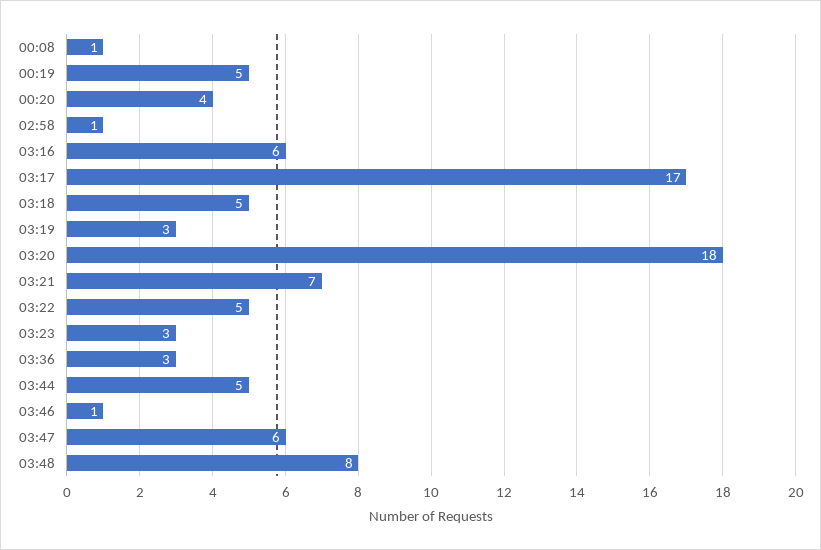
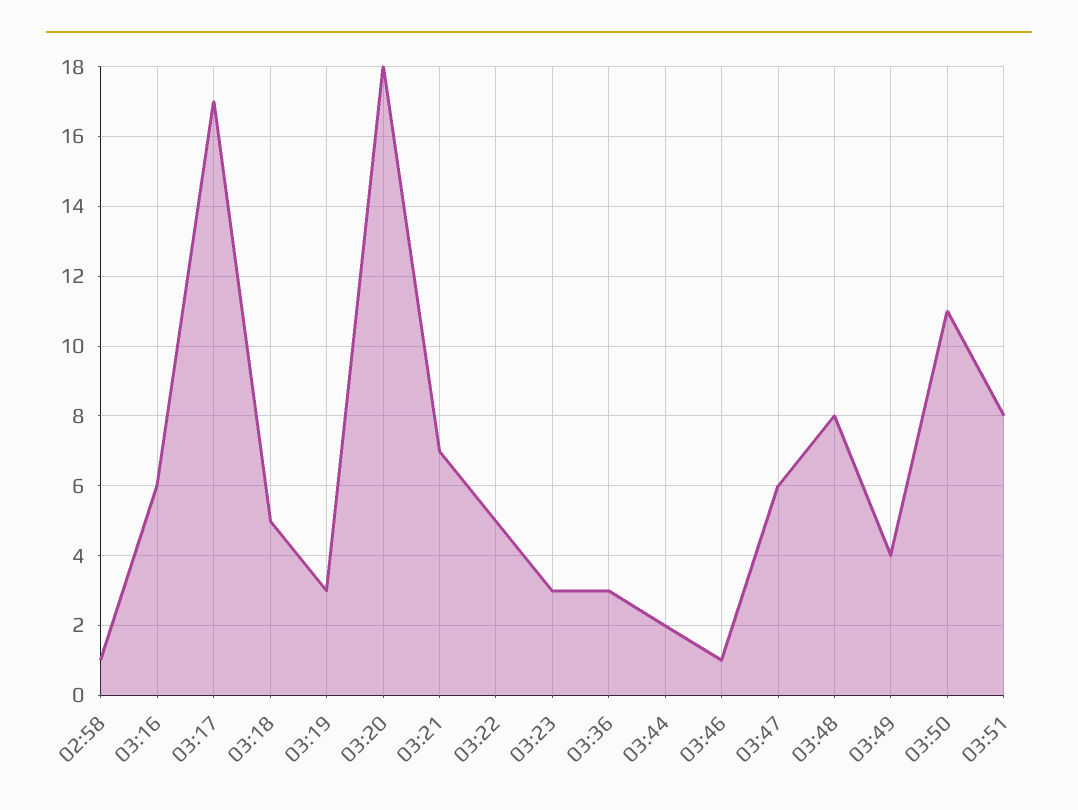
00:08: 1 -> none
00:19: 5 -> none
00:20: 4 -> none
03:44: 5 -> 2
03:49: none -> 4
03:50: none -> 11
03:51: none -> 8

